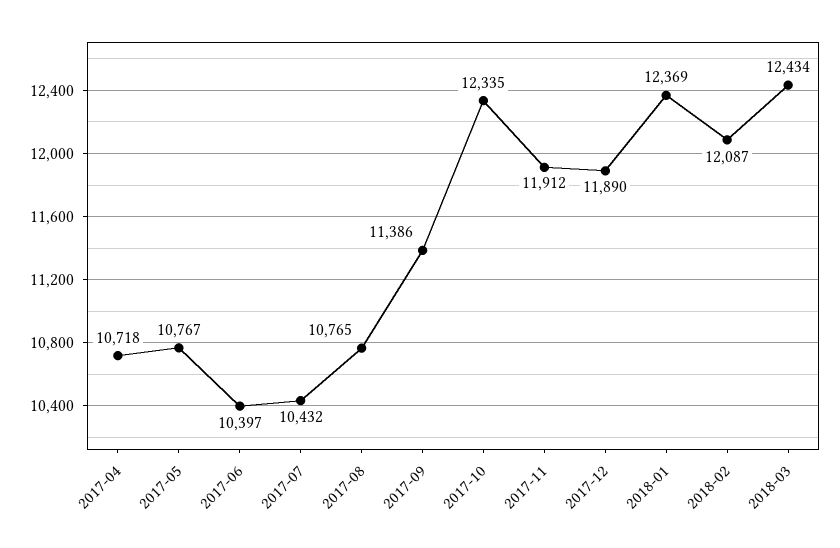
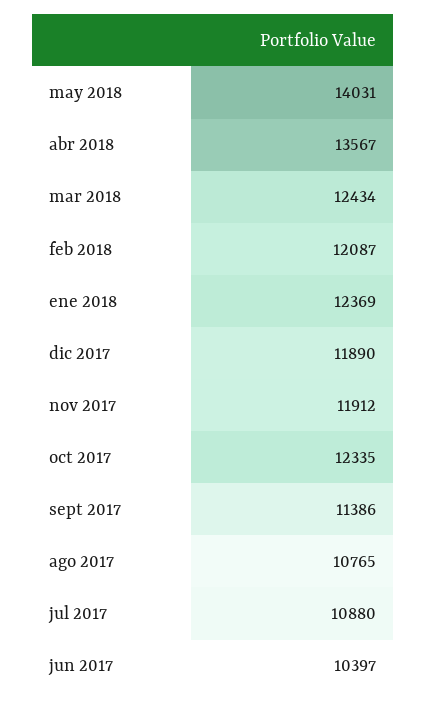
2017-04: 10718 -> none
2017-05: 10767 -> none
2017-07: 10432 -> 10880
may 2018: none -> 14031
abr 2018: none -> 13567

